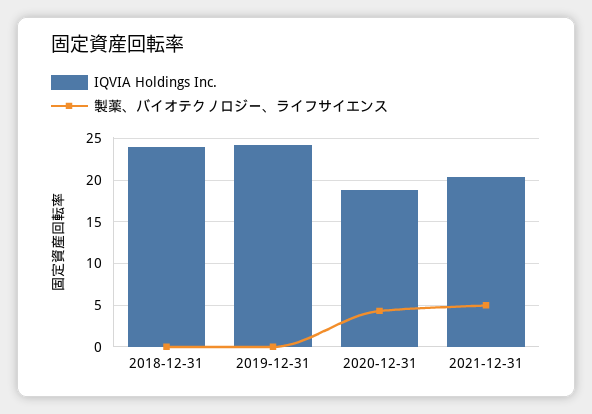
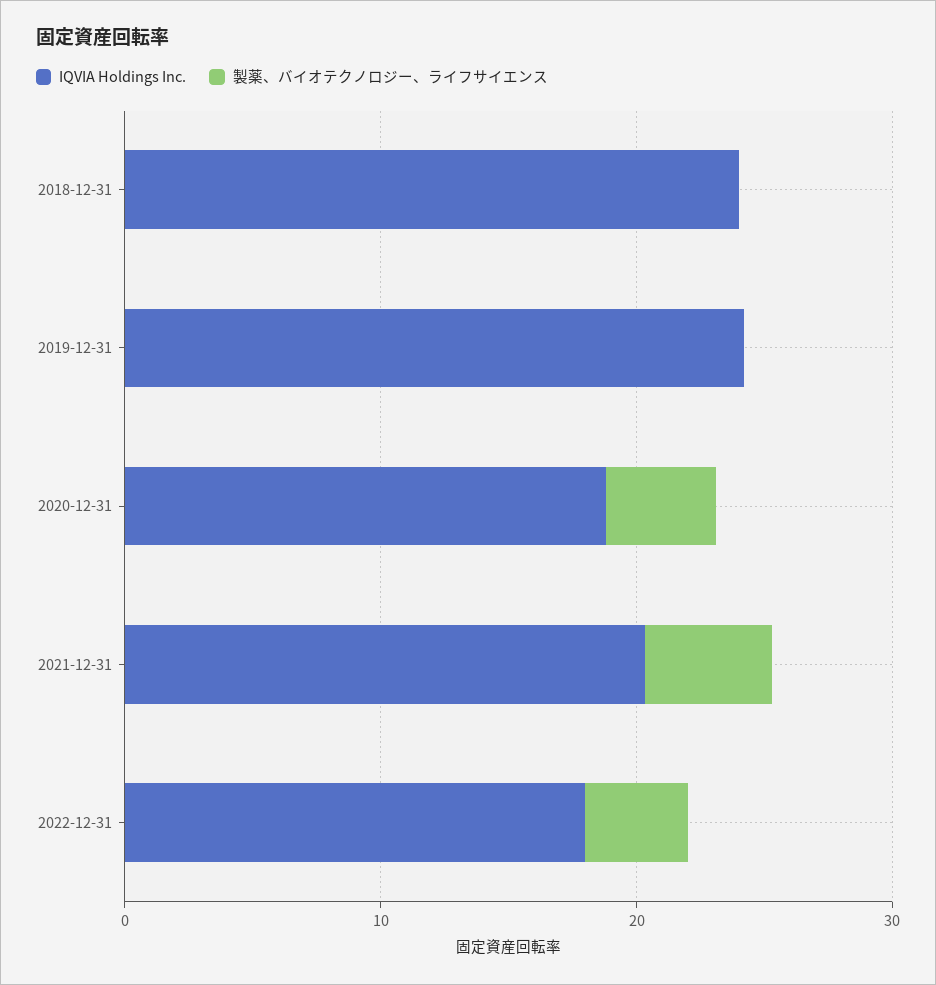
IQVIA Holdings Inc., 2022-12-31: none -> 18
製薬、バイオテクノロジー、ライフサイエンス, 2022-12-31: none -> 4

